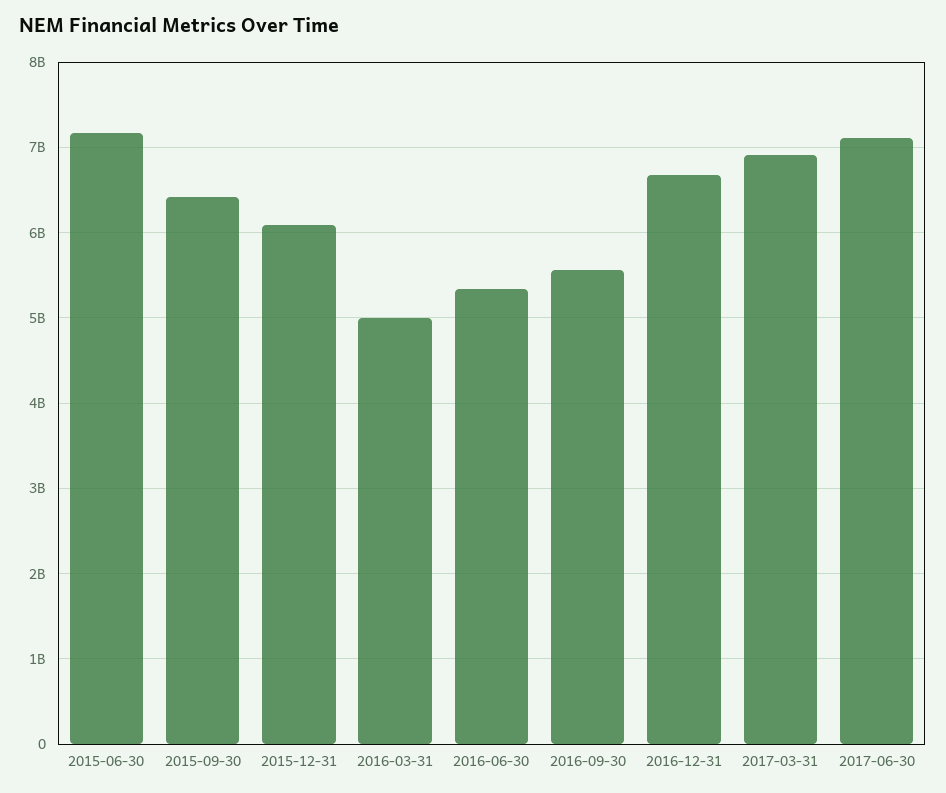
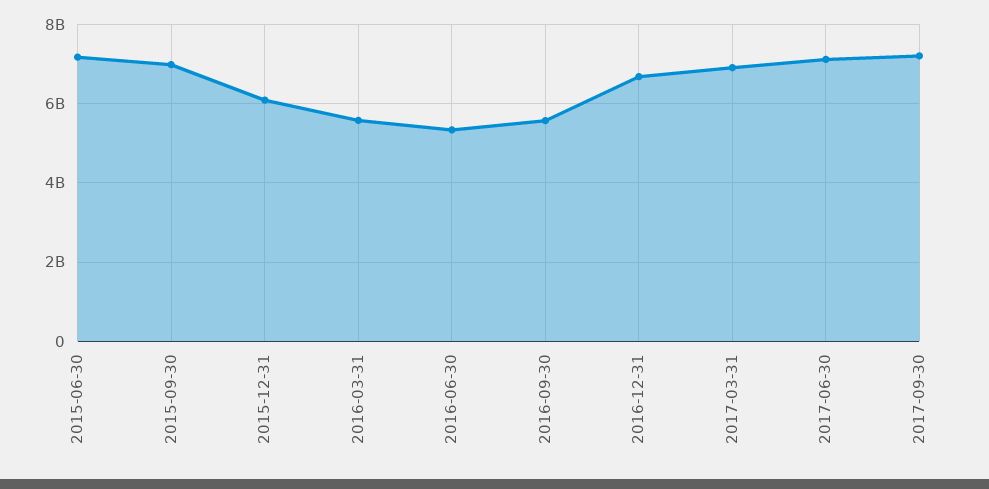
2015-09-30: 6400000000 -> 7000000000
2016-03-31: 5000000000 -> 5600000000
2017-09-30: none -> 7200000000

